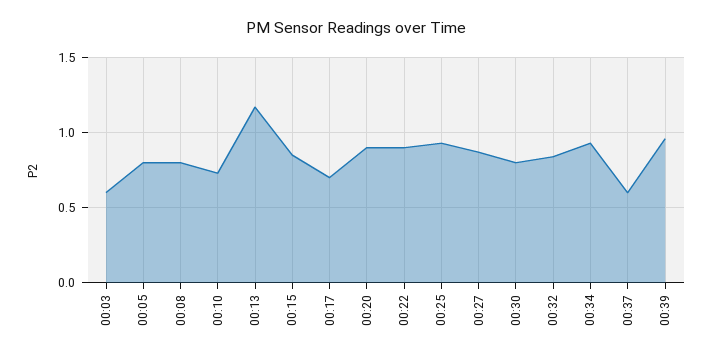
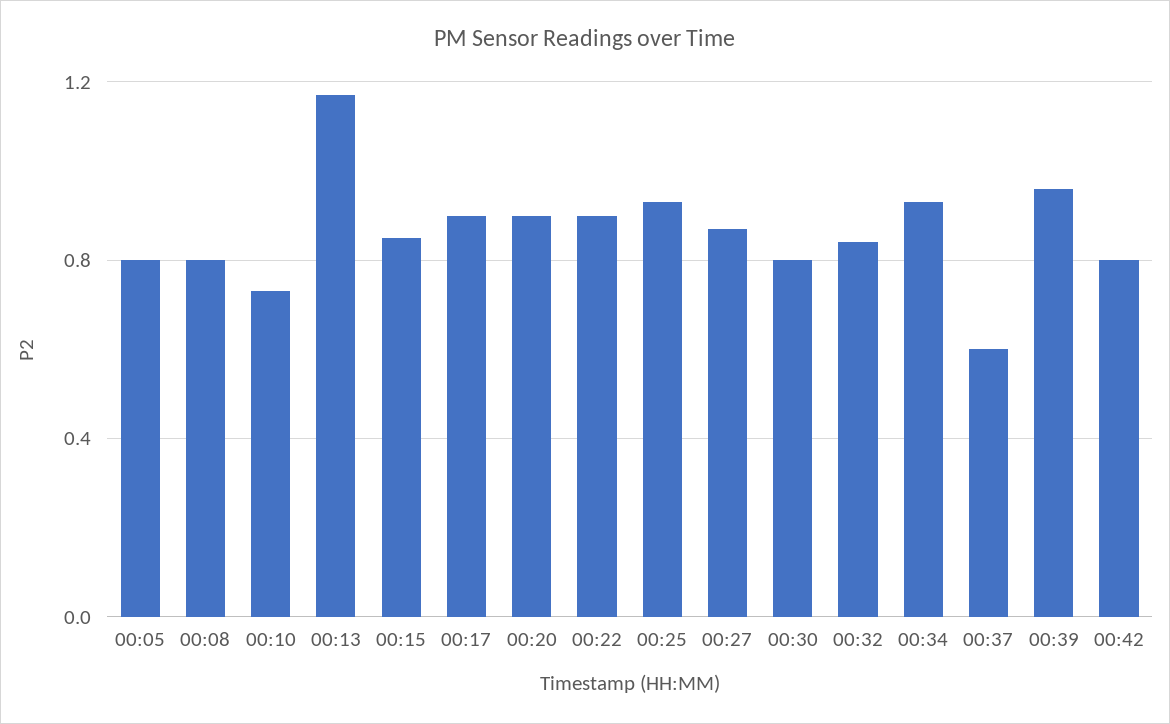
00:03: 0.6 -> none
00:17: 0.7 -> 0.9
00:42: none -> 0.8

